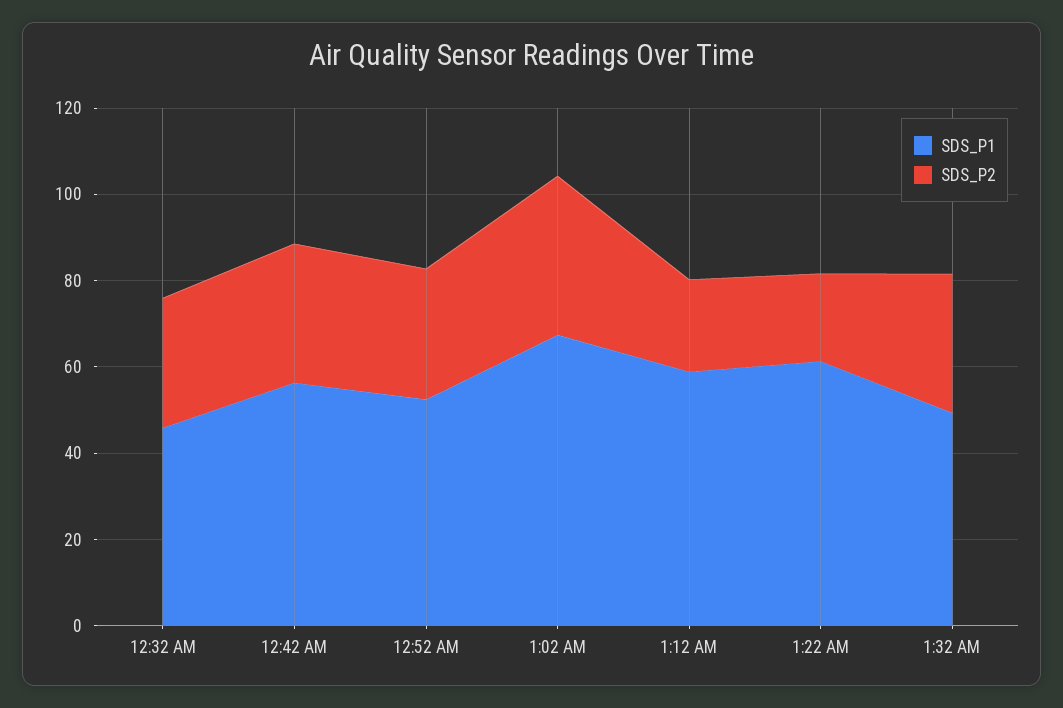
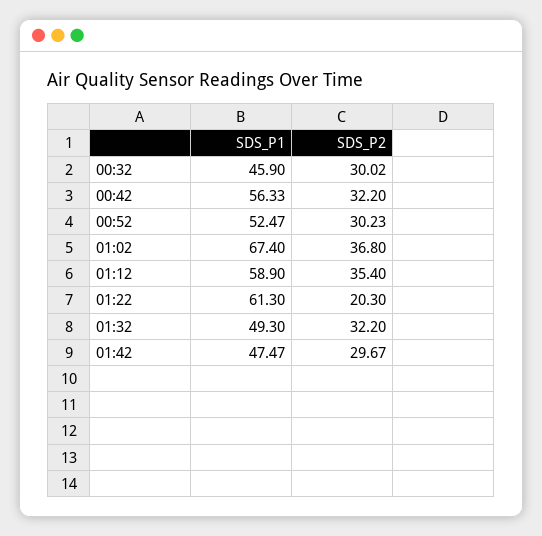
SDS_P2, 1:12 AM: 20 -> 35.4
SDS_P1, 01:42: none -> 47.47
SDS_P2, 01:42: none -> 29.67

